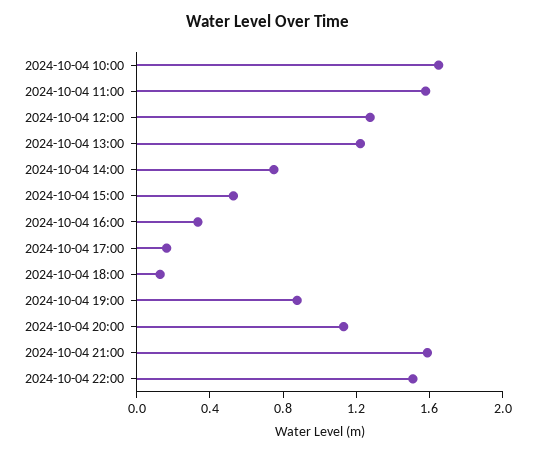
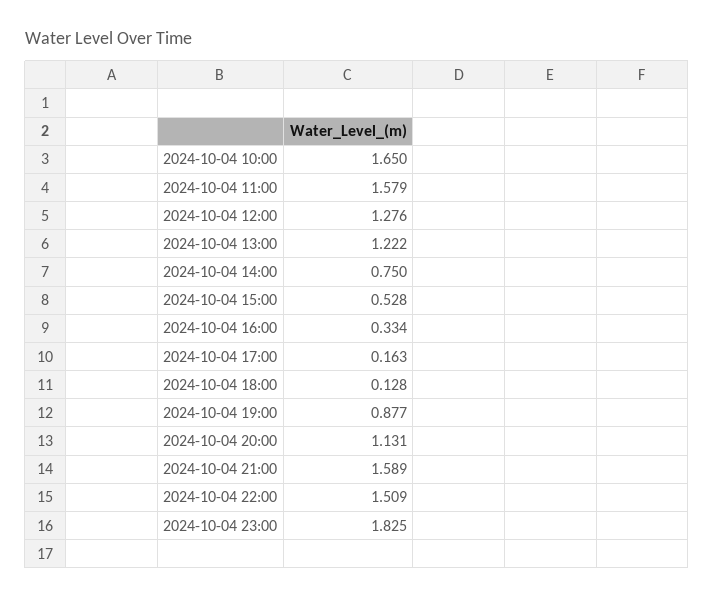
2024-10-04 23:00: none -> 1.825

